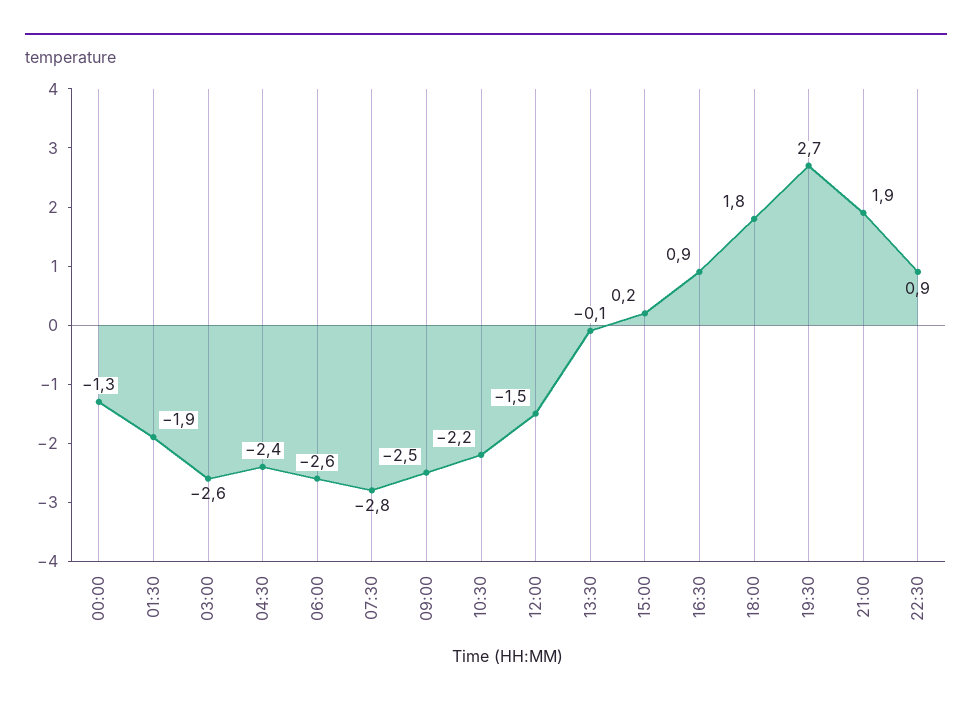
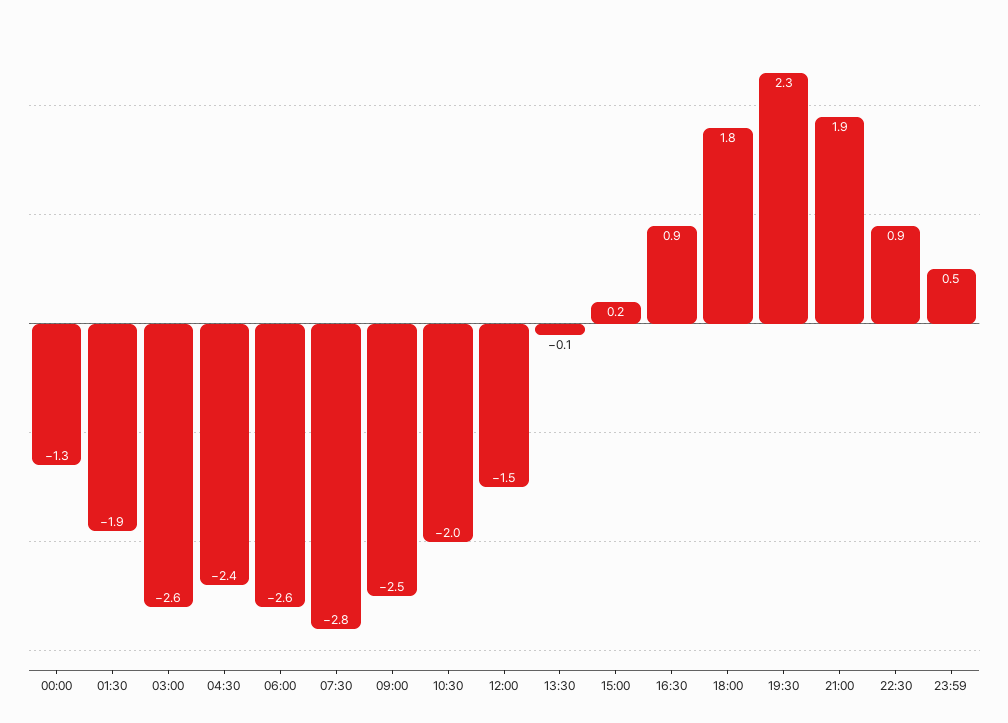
10:30: -2.2 -> -2
19:30: 2.7 -> 2.3
23:59: none -> 0.5

